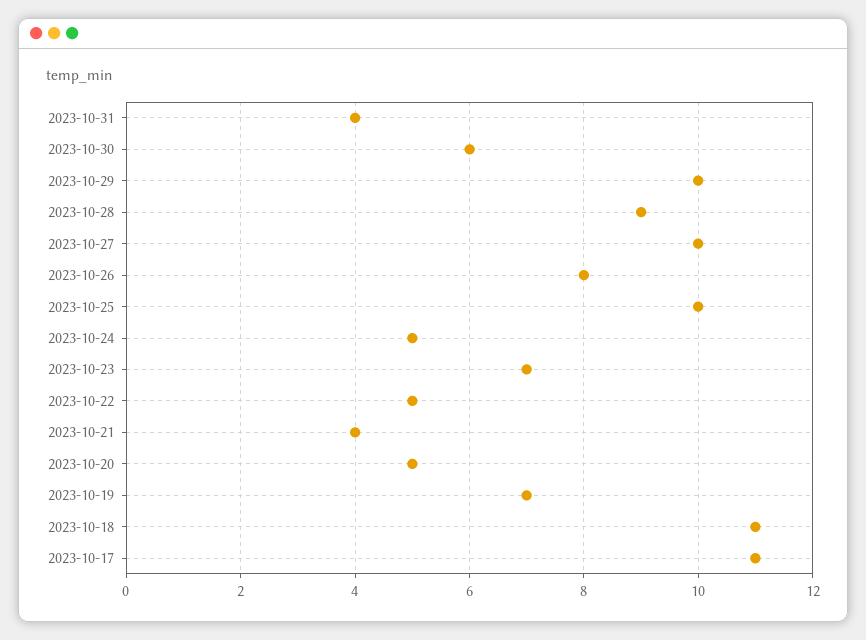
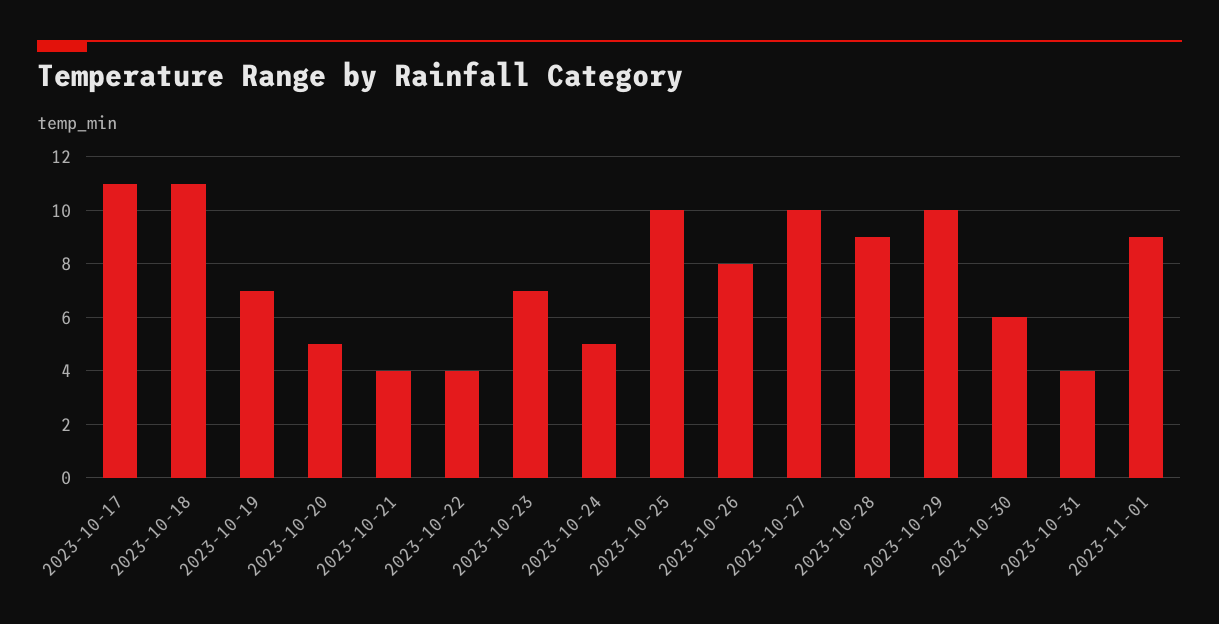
2023-10-22: 5 -> 4
2023-11-01: none -> 9

